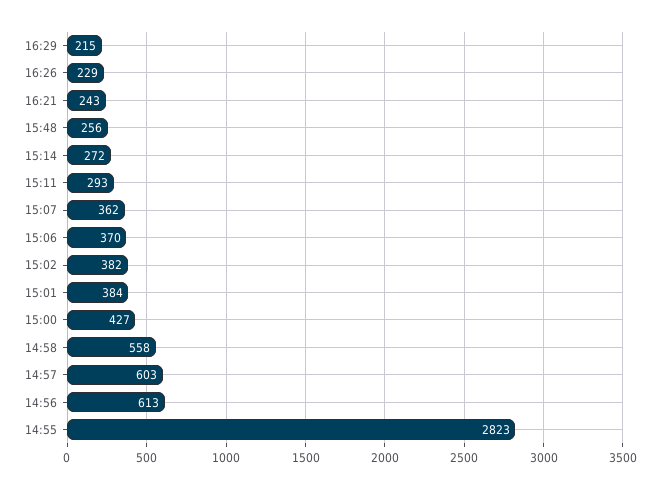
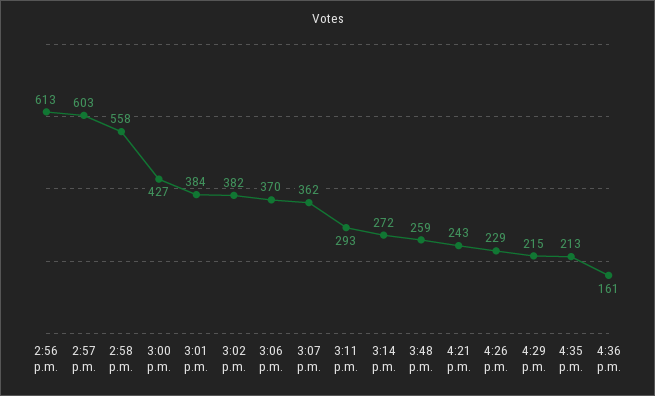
15:48: 256 -> 259
14:55: 2823 -> none
4:35 p.m.: none -> 213
4:36 p.m.: none -> 161

